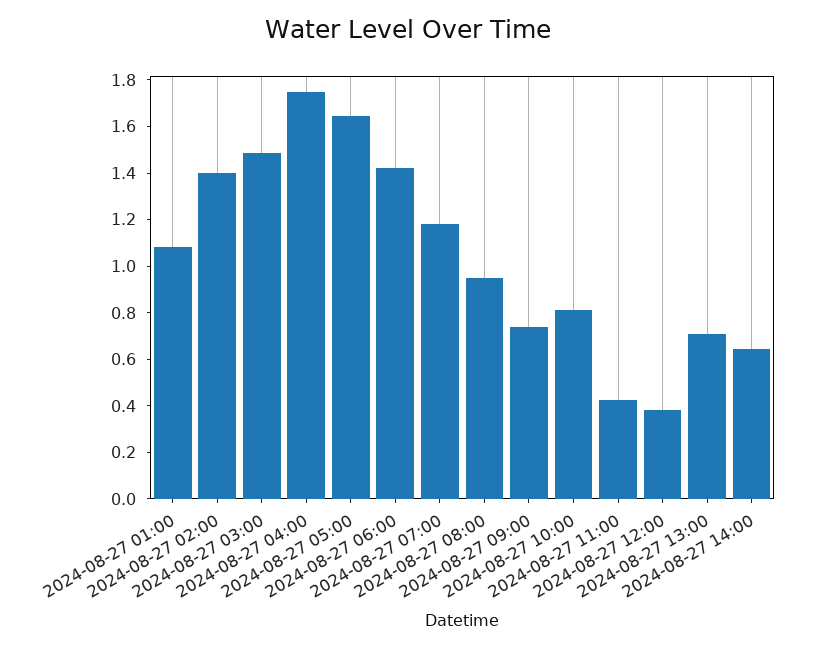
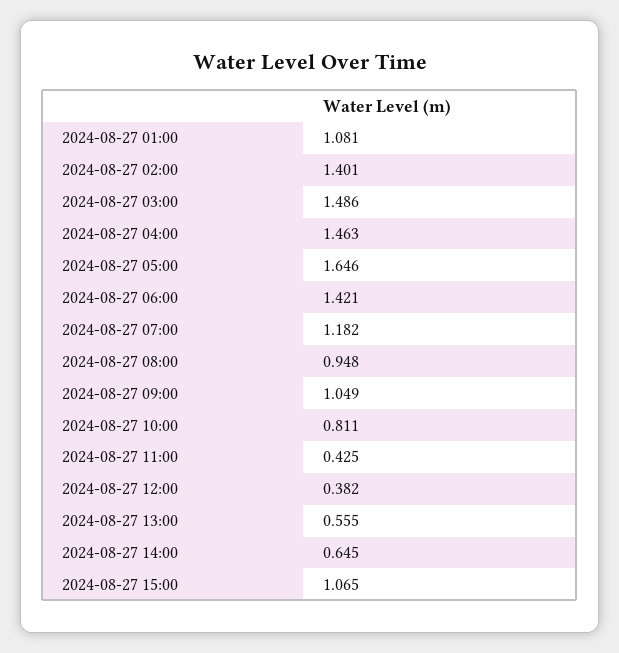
2024-08-27 04:00: 1.75 -> 1.463
2024-08-27 09:00: 0.75 -> 1.049
2024-08-27 13:00: 0.7 -> 0.555
2024-08-27 15:00: none -> 1.065

